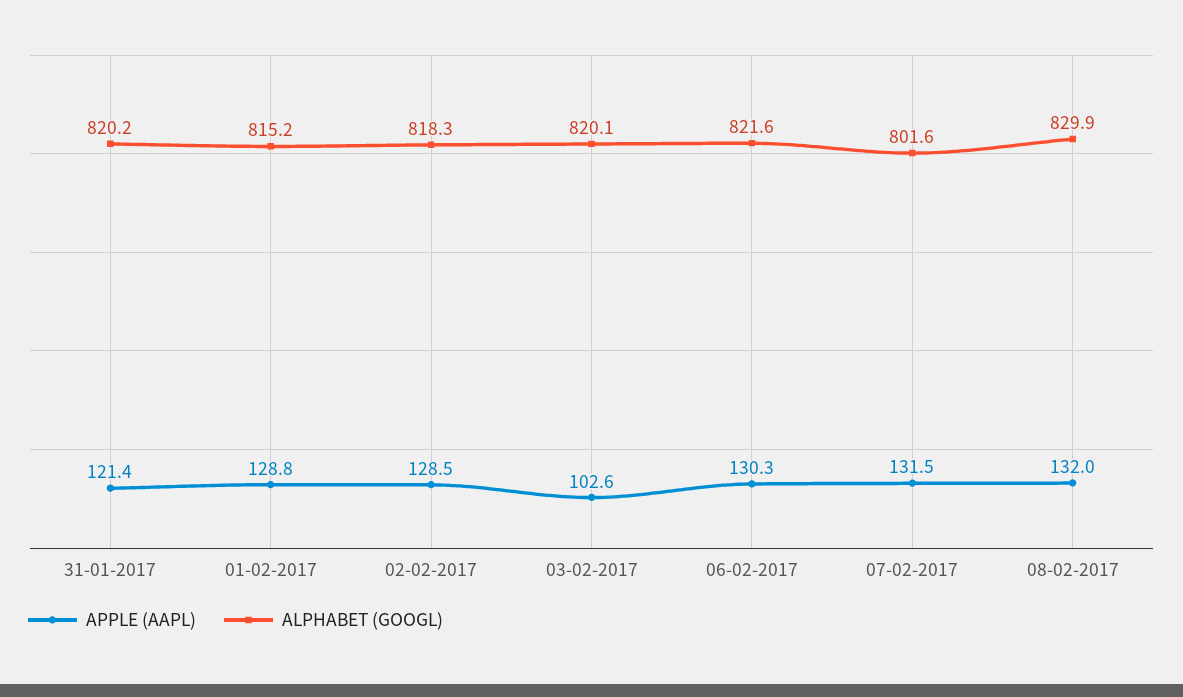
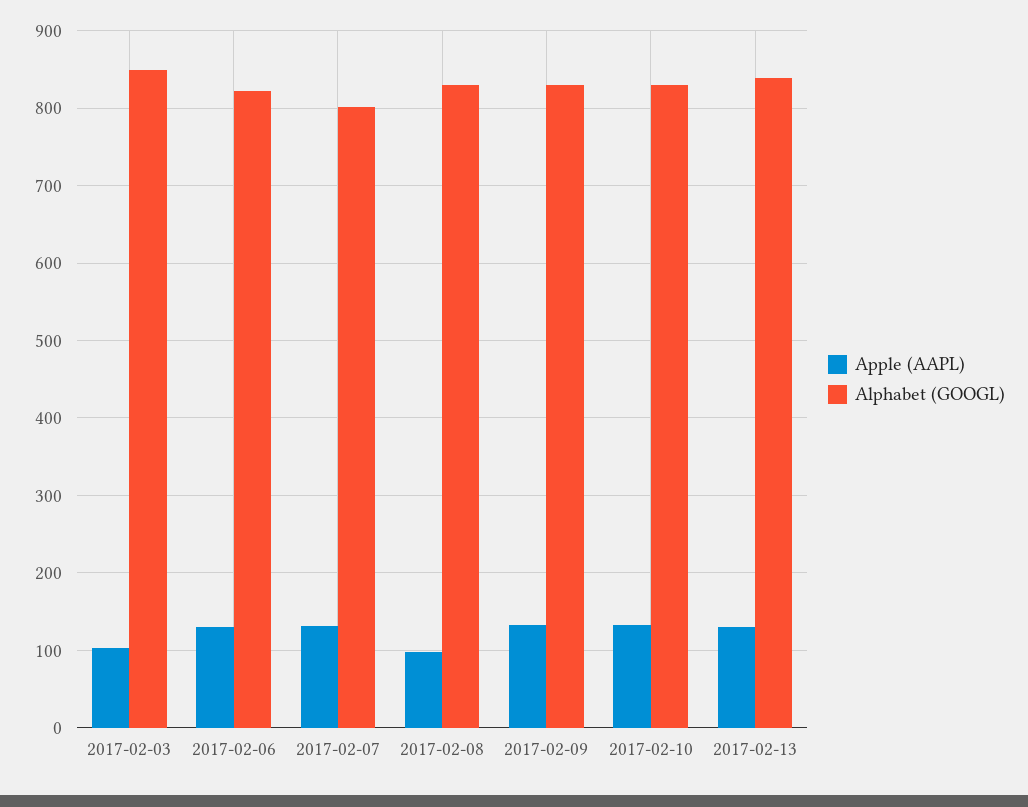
APPLE (AAPL), 31-01-2017: 121.4 -> none
ALPHABET (GOOGL), 31-01-2017: 820.2 -> none
APPLE (AAPL), 01-02-2017: 128.8 -> none
ALPHABET (GOOGL), 01-02-2017: 815.2 -> none
APPLE (AAPL), 02-02-2017: 128.5 -> none
ALPHABET (GOOGL), 02-02-2017: 818.3 -> none
ALPHABET (GOOGL), 03-02-2017: 820.1 -> 850
APPLE (AAPL), 08-02-2017: 132 -> 100
APPLE (AAPL), 2017-02-09: none -> 130
ALPHABET (GOOGL), 2017-02-09: none -> 830
APPLE (AAPL), 2017-02-10: none -> 130
ALPHABET (GOOGL), 2017-02-10: none -> 830
APPLE (AAPL), 2017-02-13: none -> 130
ALPHABET (GOOGL), 2017-02-13: none -> 840

